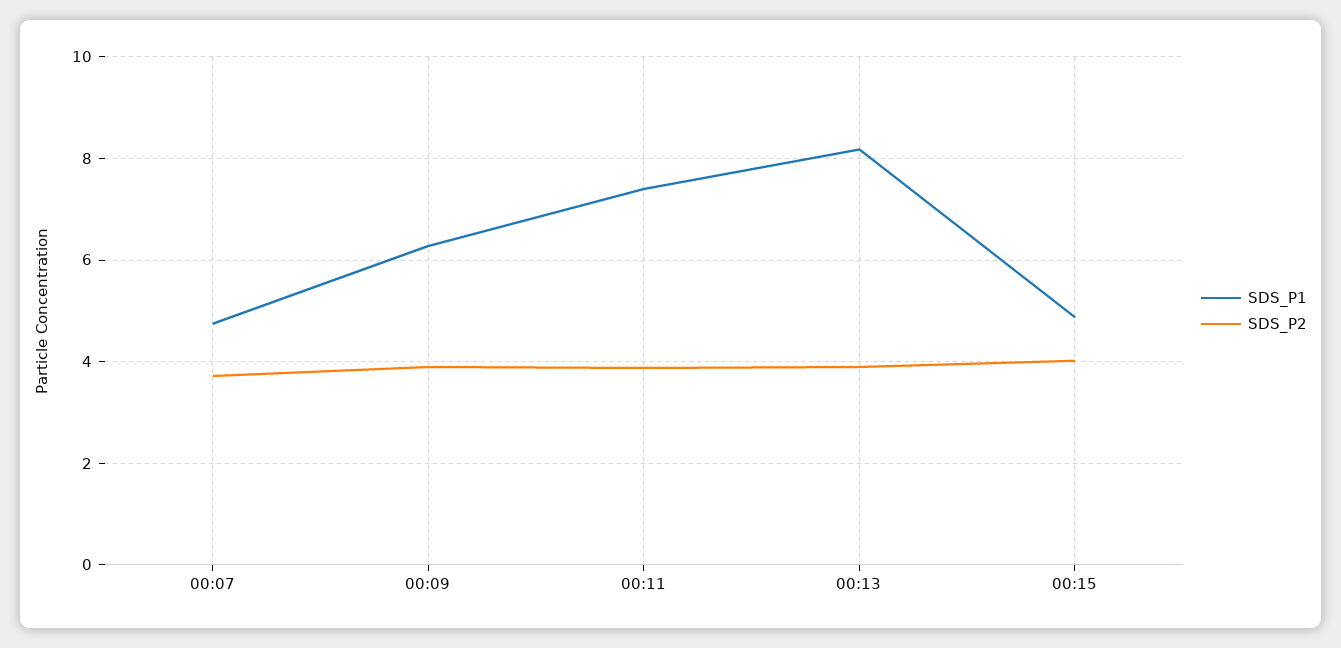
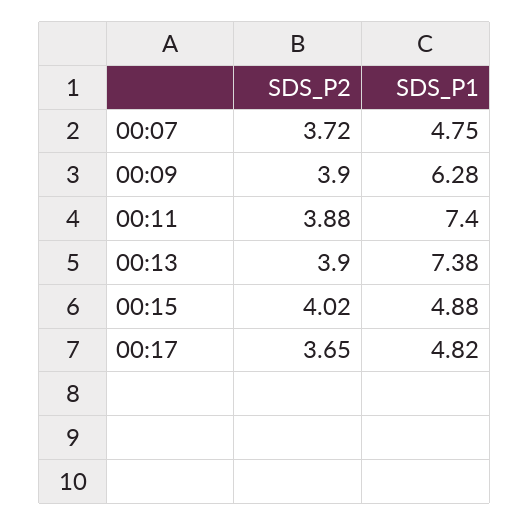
SDS_P1, 00:13: 8.2 -> 7.38
SDS_P2, 00:17: none -> 3.65
SDS_P1, 00:17: none -> 4.82

